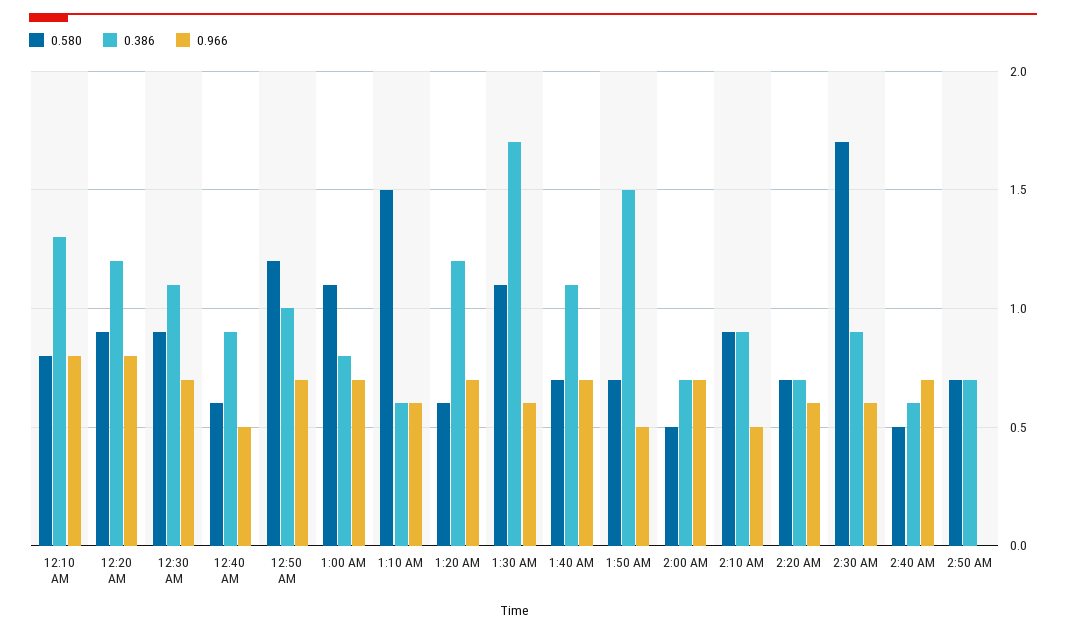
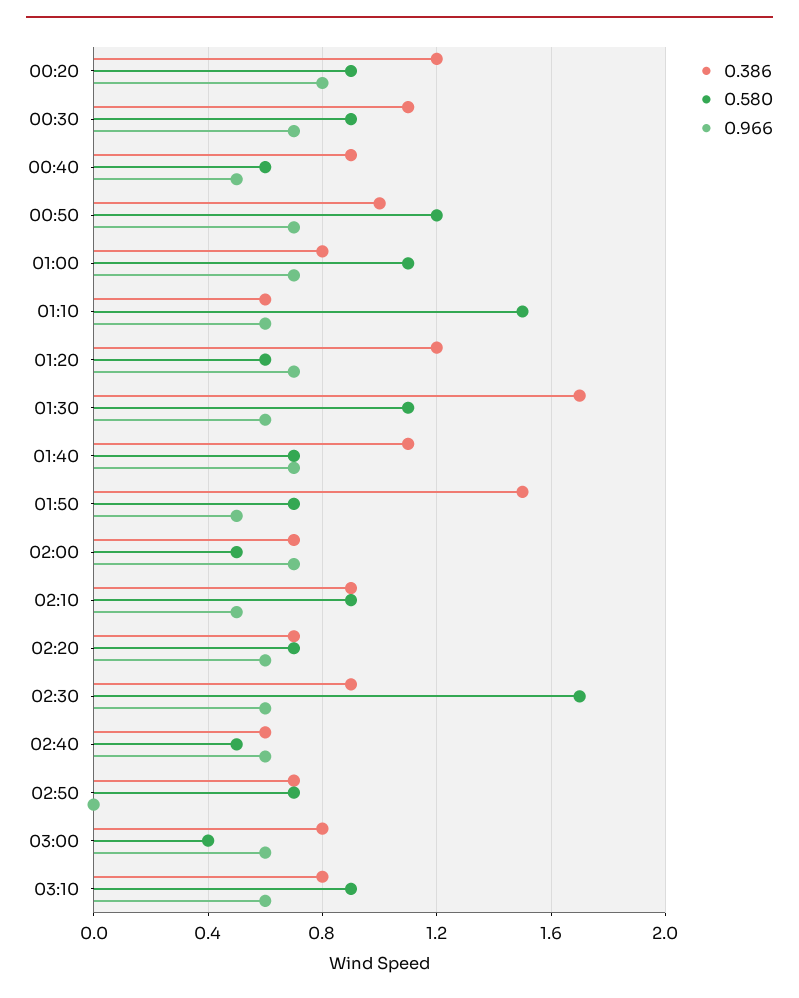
0.580, 12:10 AM: 0.8 -> none
0.386, 12:10 AM: 1.3 -> none
0.966, 12:10 AM: 0.8 -> none
0.966, 2:40 AM: 0.7 -> 0.6
0.386, 03:00: none -> 0.8
0.580, 03:00: none -> 0.4
0.966, 03:00: none -> 0.6
0.386, 03:10: none -> 0.8
0.580, 03:10: none -> 0.9
0.966, 03:10: none -> 0.6

